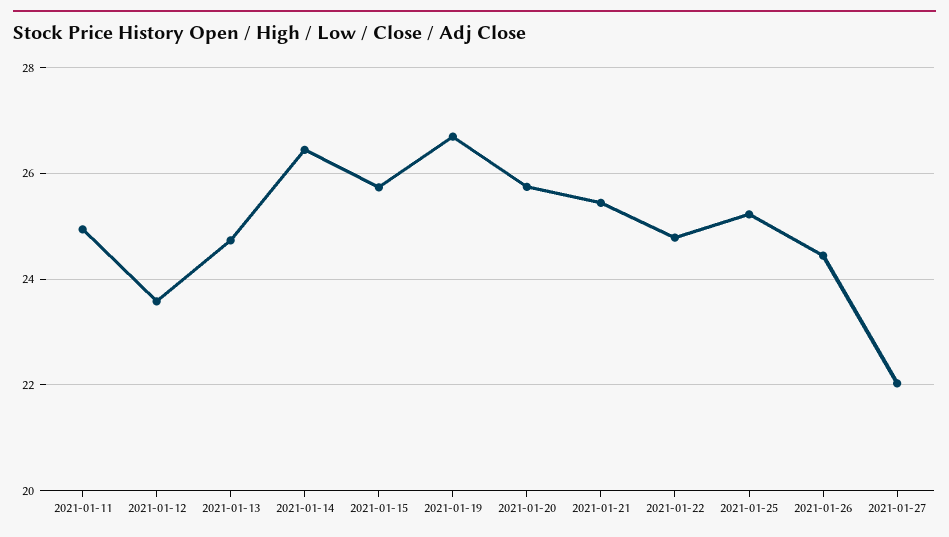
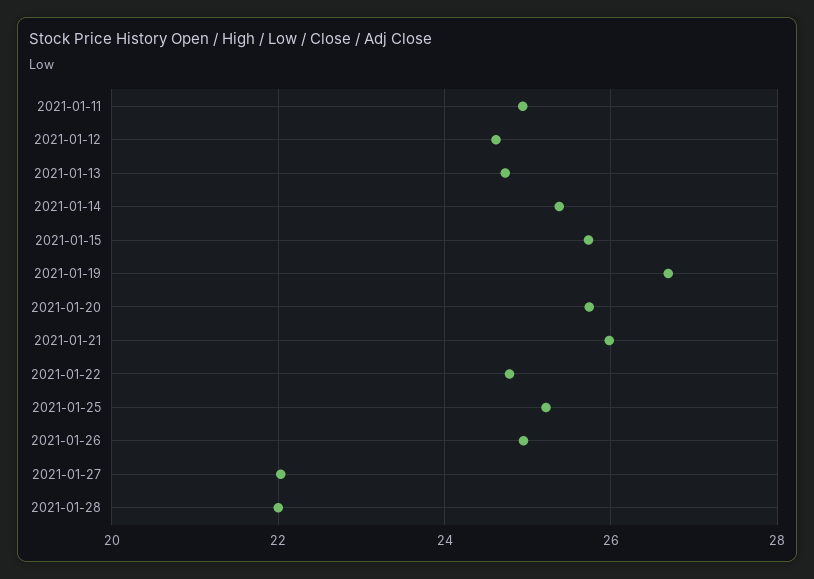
2021-01-12: 23.6 -> 24.6
2021-01-14: 26.4 -> 25.4
2021-01-21: 25.4 -> 26
2021-01-26: 24.4 -> 25
2021-01-28: none -> 22

